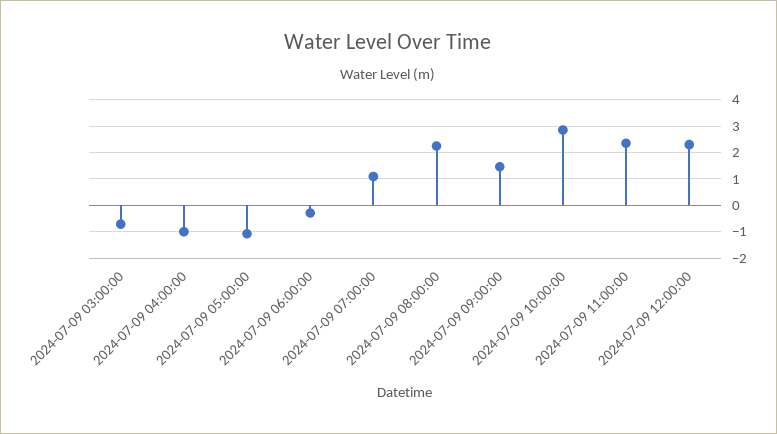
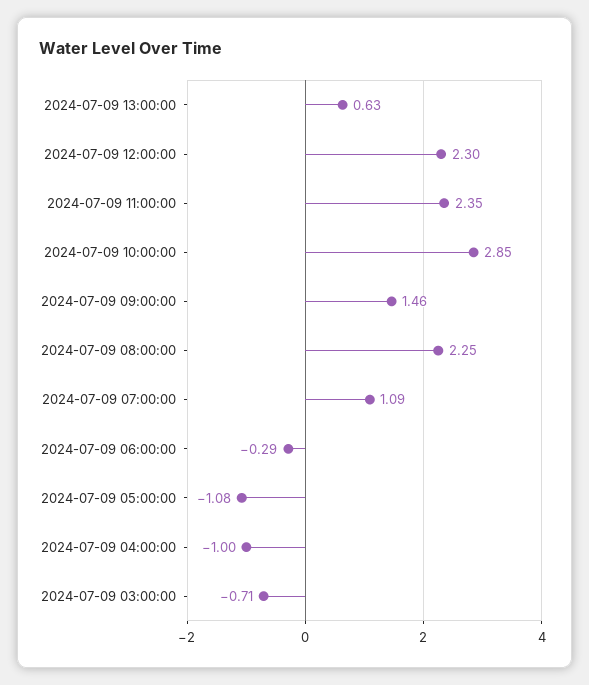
2024-07-09 13:00:00: none -> 0.63

